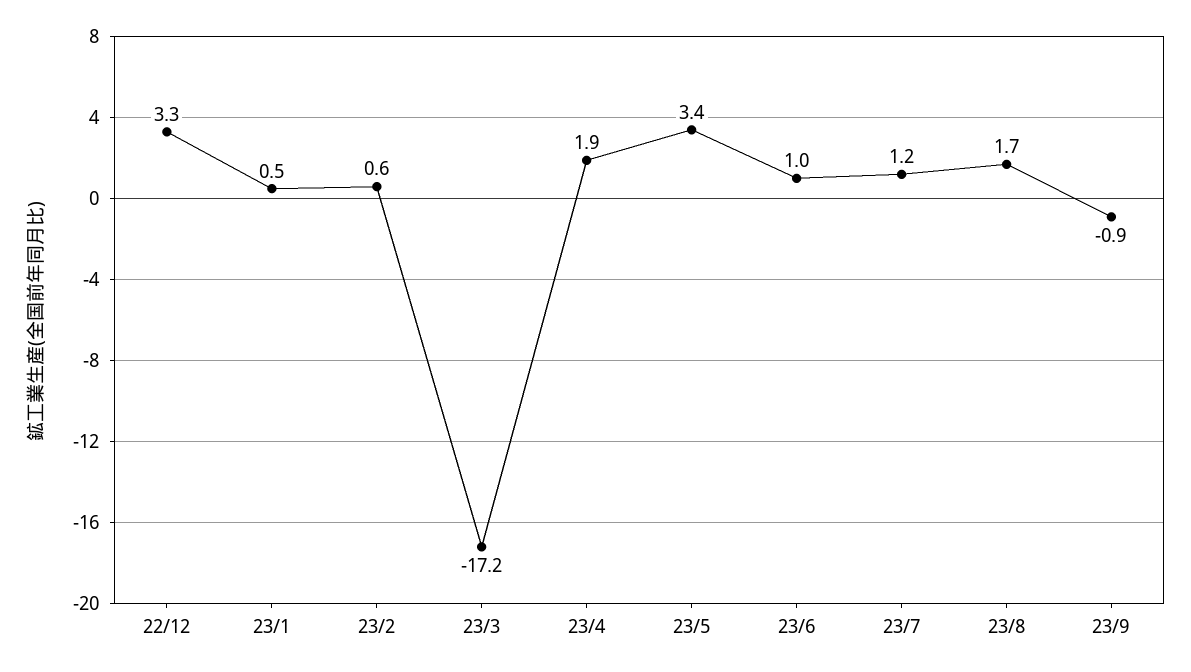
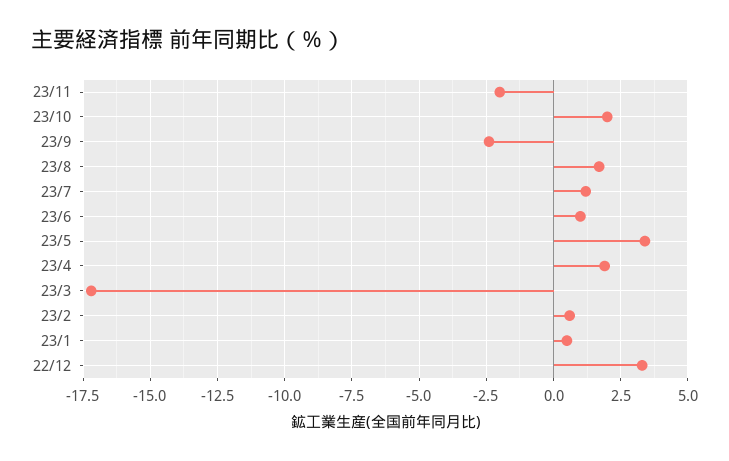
23/9: -0.9 -> -2.5
23/11: none -> -2
23/10: none -> 2

